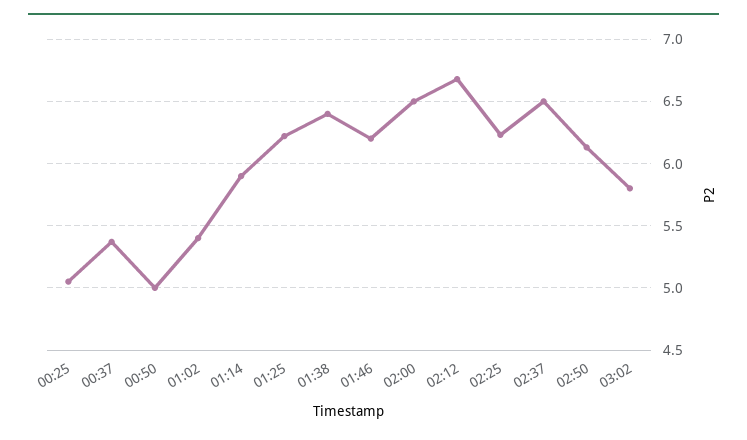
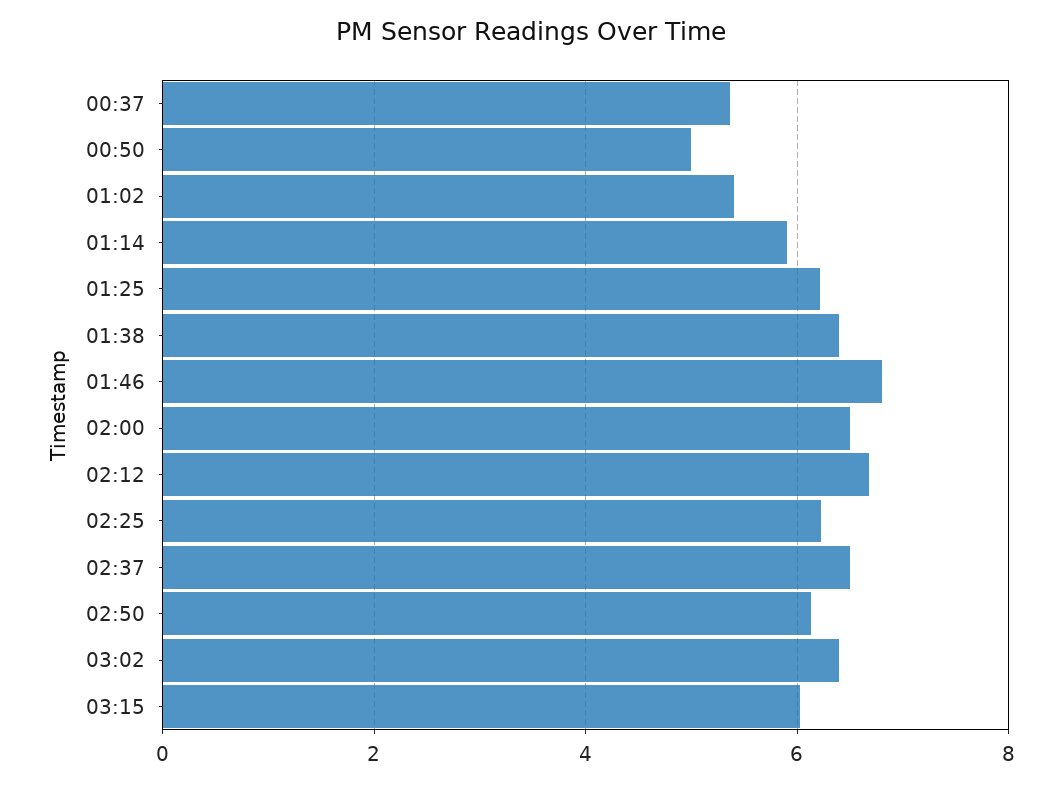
00:25: 5.05 -> none
01:46: 6.2 -> 6.8
03:02: 5.8 -> 6.4
03:15: none -> 6

